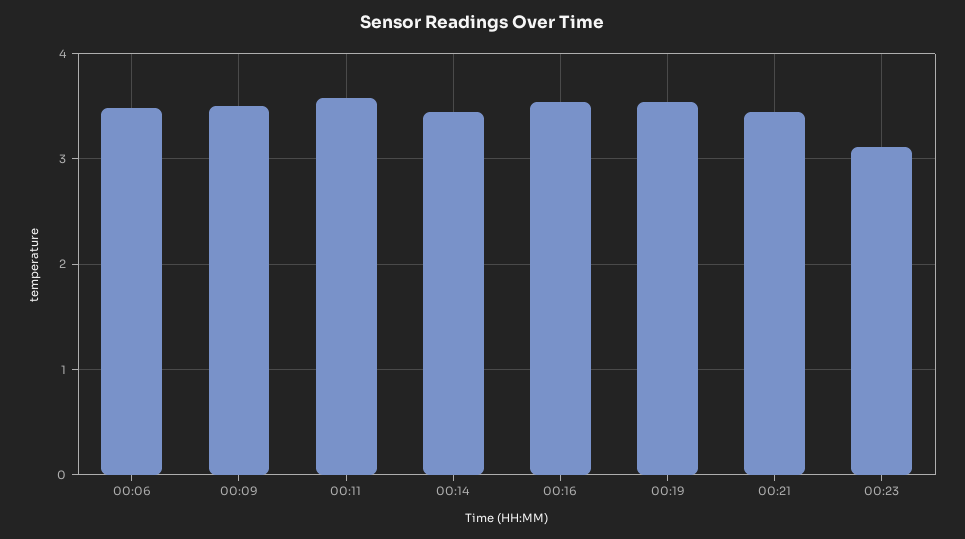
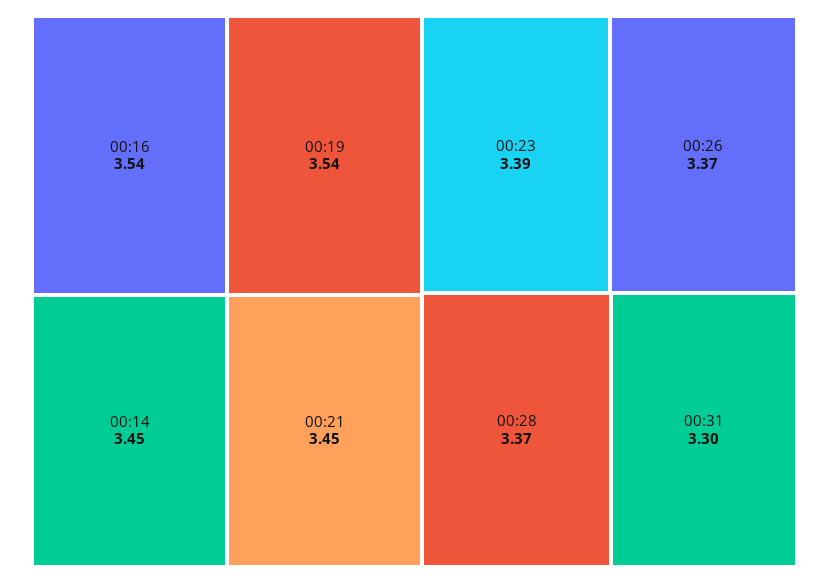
00:06: 3.5 -> none
00:09: 3.5 -> none
00:11: 3.6 -> none
00:23: 3.1 -> 3.39
00:26: none -> 3.37
00:28: none -> 3.37
00:31: none -> 3.3

